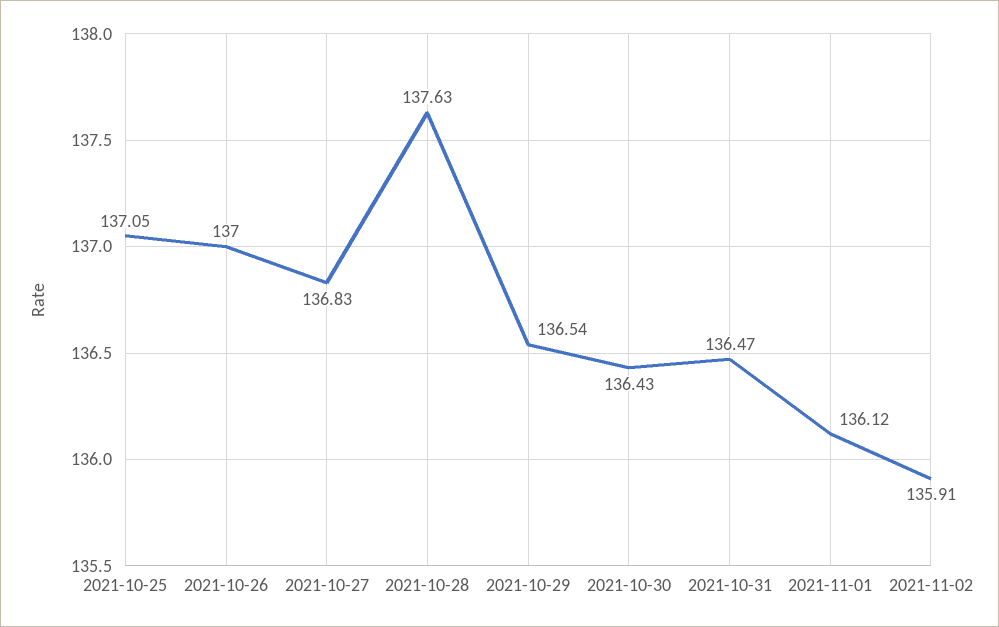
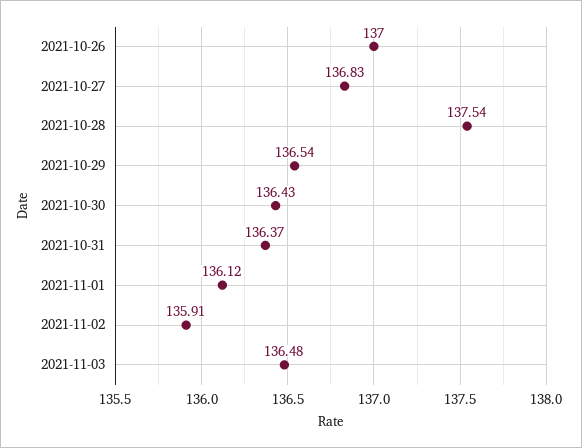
2021-10-25: 137.05 -> none
2021-10-28: 137.63 -> 137.54
2021-10-31: 136.47 -> 136.37
2021-11-03: none -> 136.48

